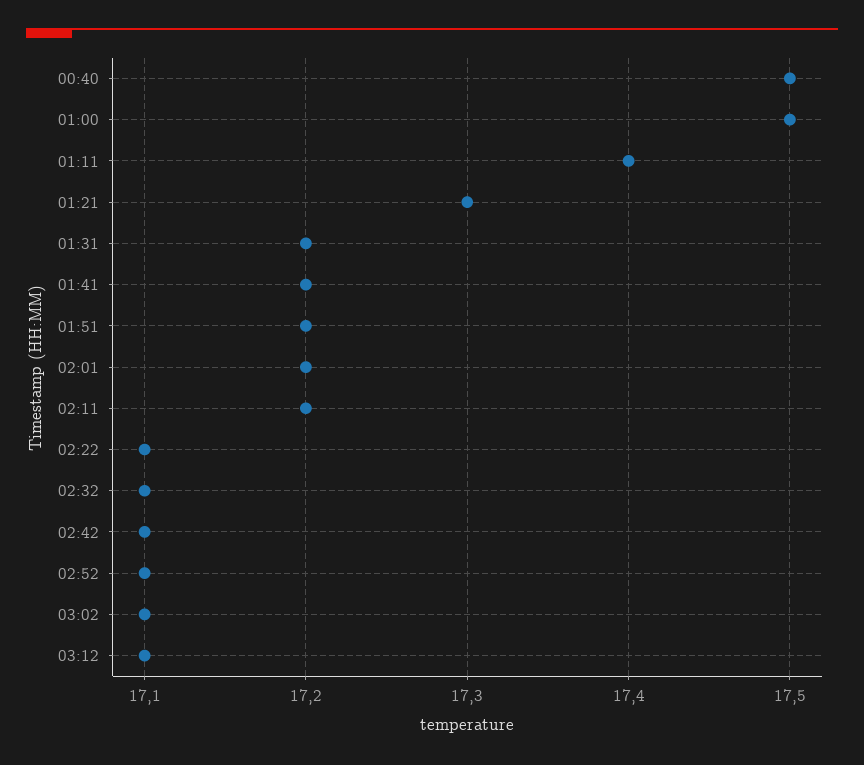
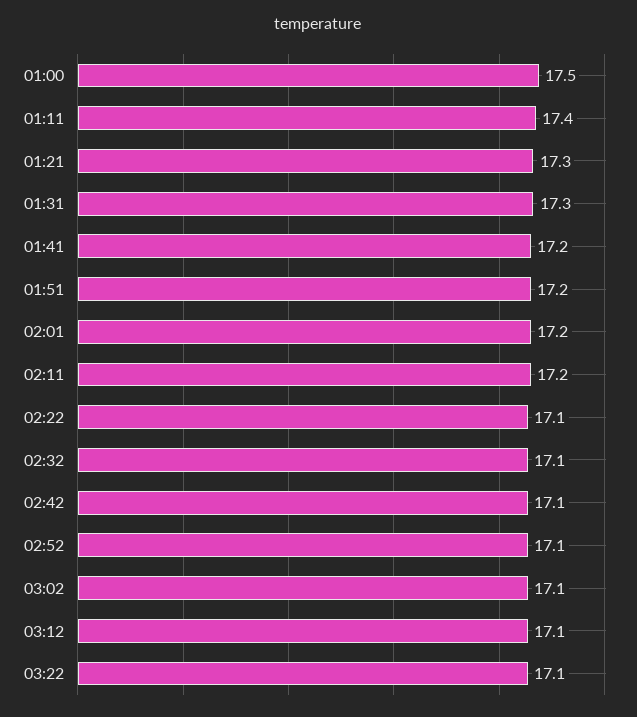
00:40: 17.5 -> none
01:31: 17.2 -> 17.3
03:22: none -> 17.1

